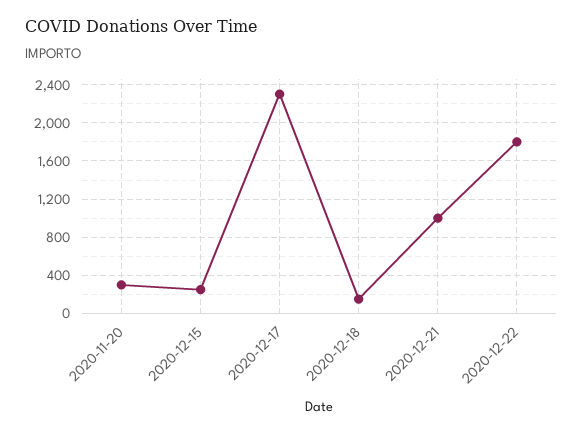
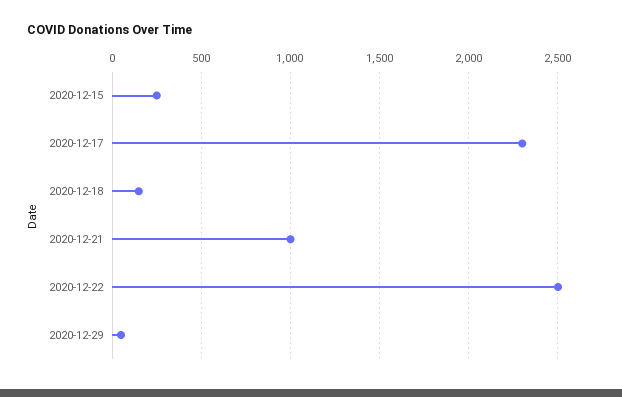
2020-11-20: 300 -> none
2020-12-22: 1800 -> 2500
2020-12-29: none -> 50

